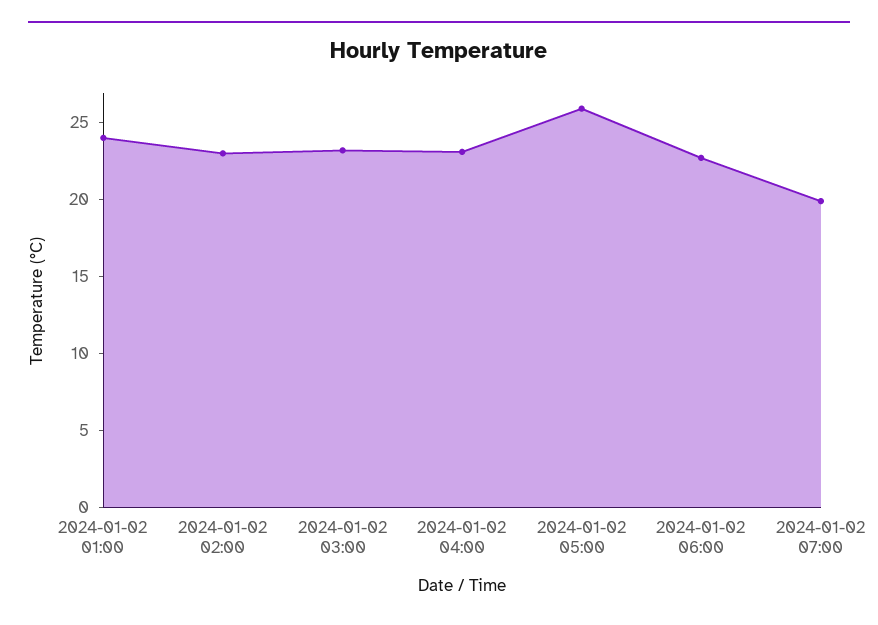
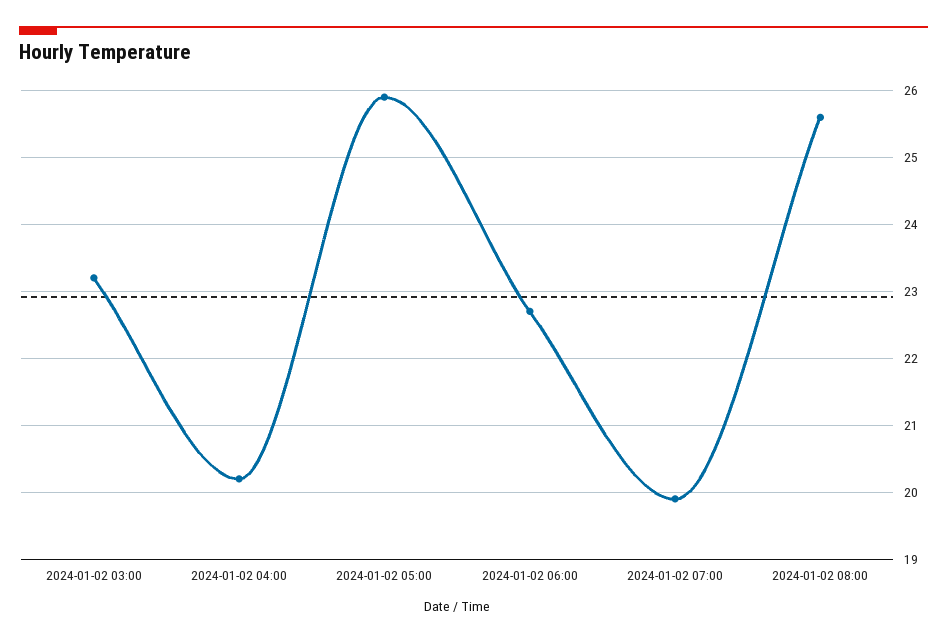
2024-01-02 01:00: 24 -> none
2024-01-02 02:00: 23 -> none
2024-01-02 04:00: 23 -> 20.2
2024-01-02 08:00: none -> 25.6

